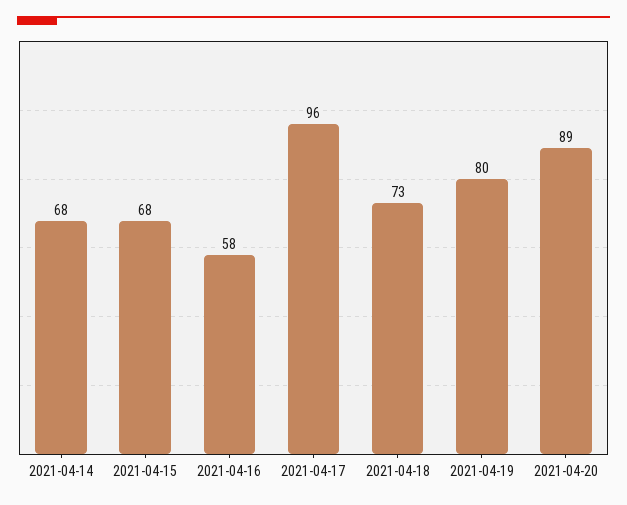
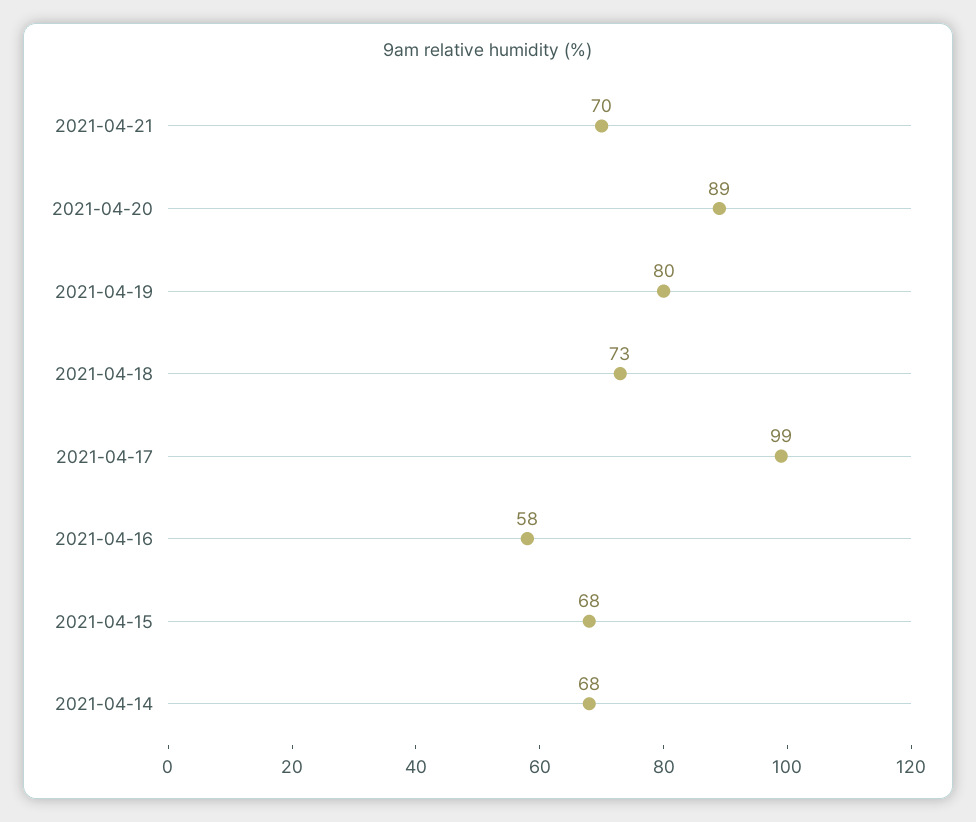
2021-04-17: 96 -> 99
2021-04-21: none -> 70

